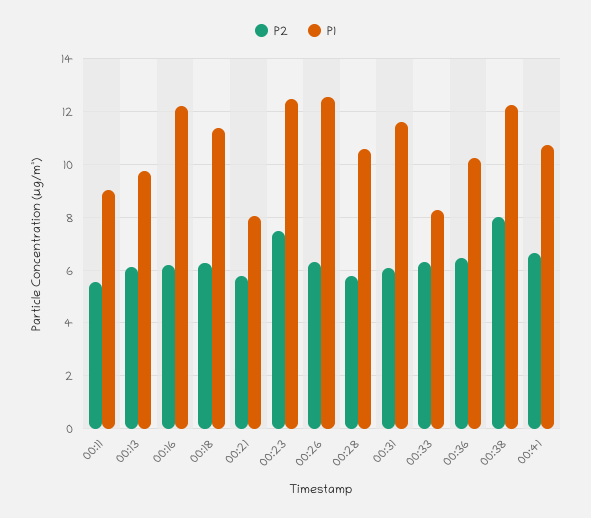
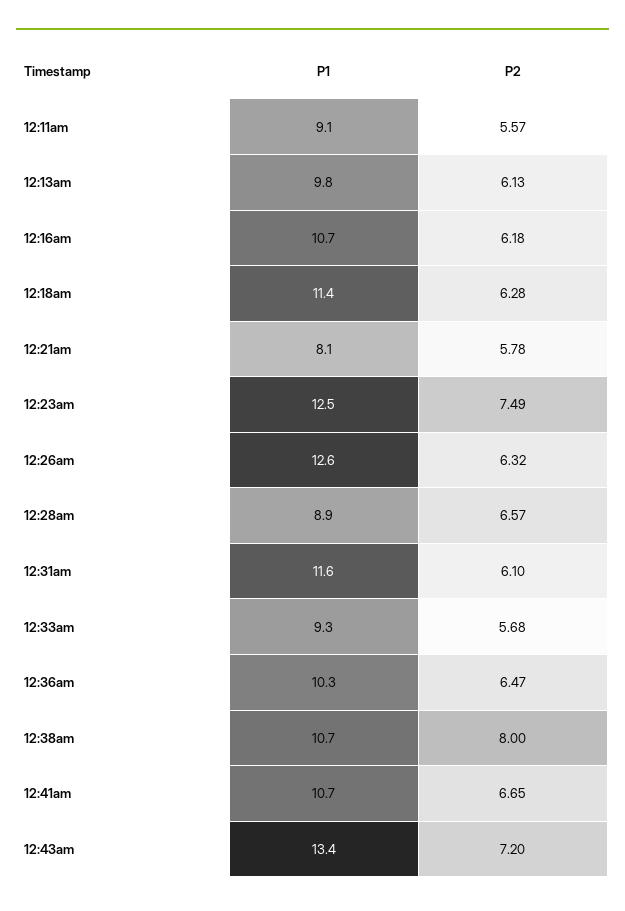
P1, 00:16: 12.25 -> 10.7
P2, 00:28: 5.75 -> 6.57
P1, 00:28: 10.5 -> 8.9
P2, 00:33: 6.25 -> 5.68
P1, 00:33: 8.25 -> 9.3
P1, 00:38: 12.25 -> 10.7
P1, 12:43am: none -> 13.4
P2, 12:43am: none -> 7.2

